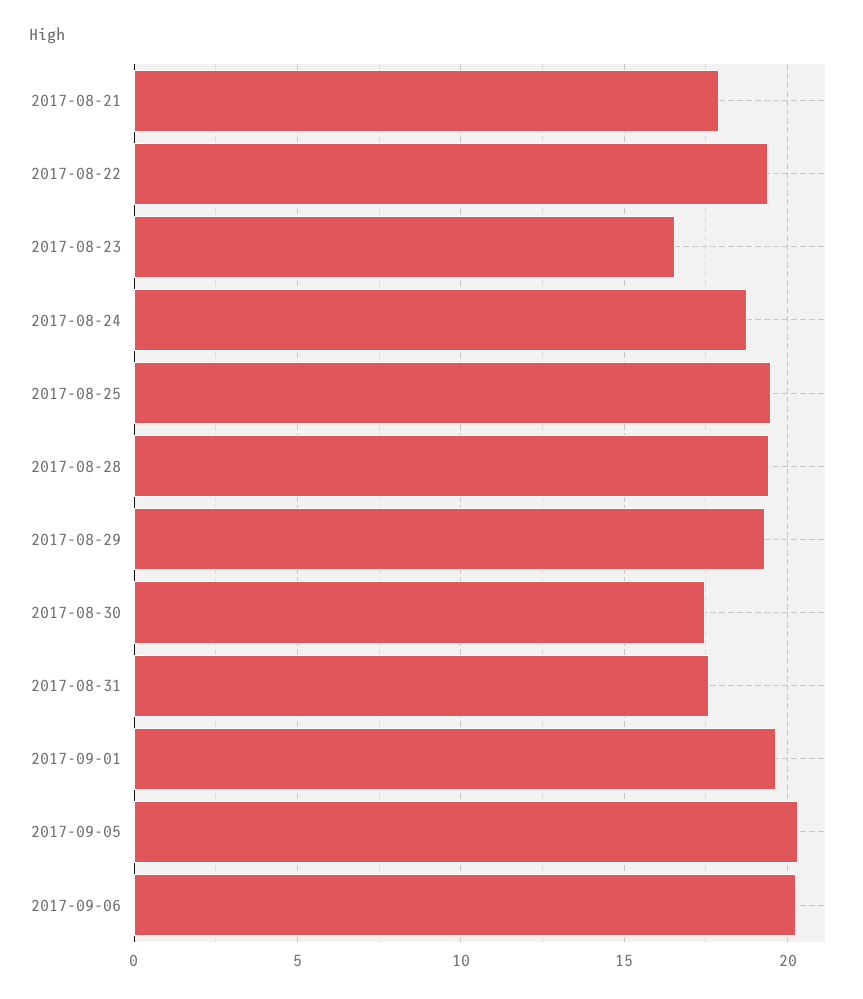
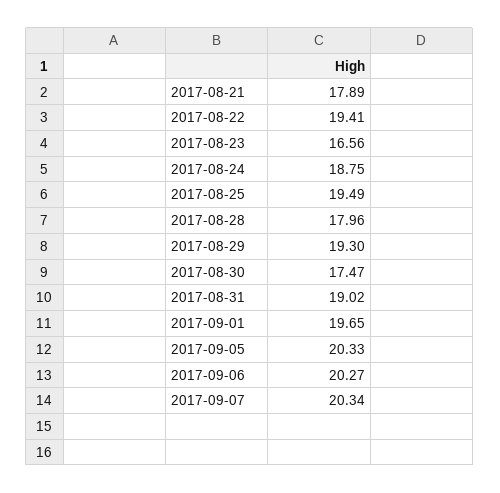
2017-08-28: 19.5 -> 17.96
2017-08-31: 17.5 -> 19.02
2017-09-07: none -> 20.34

